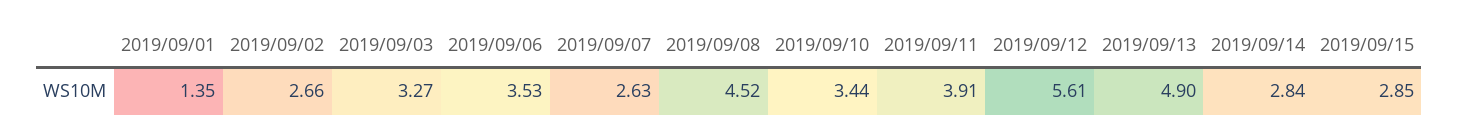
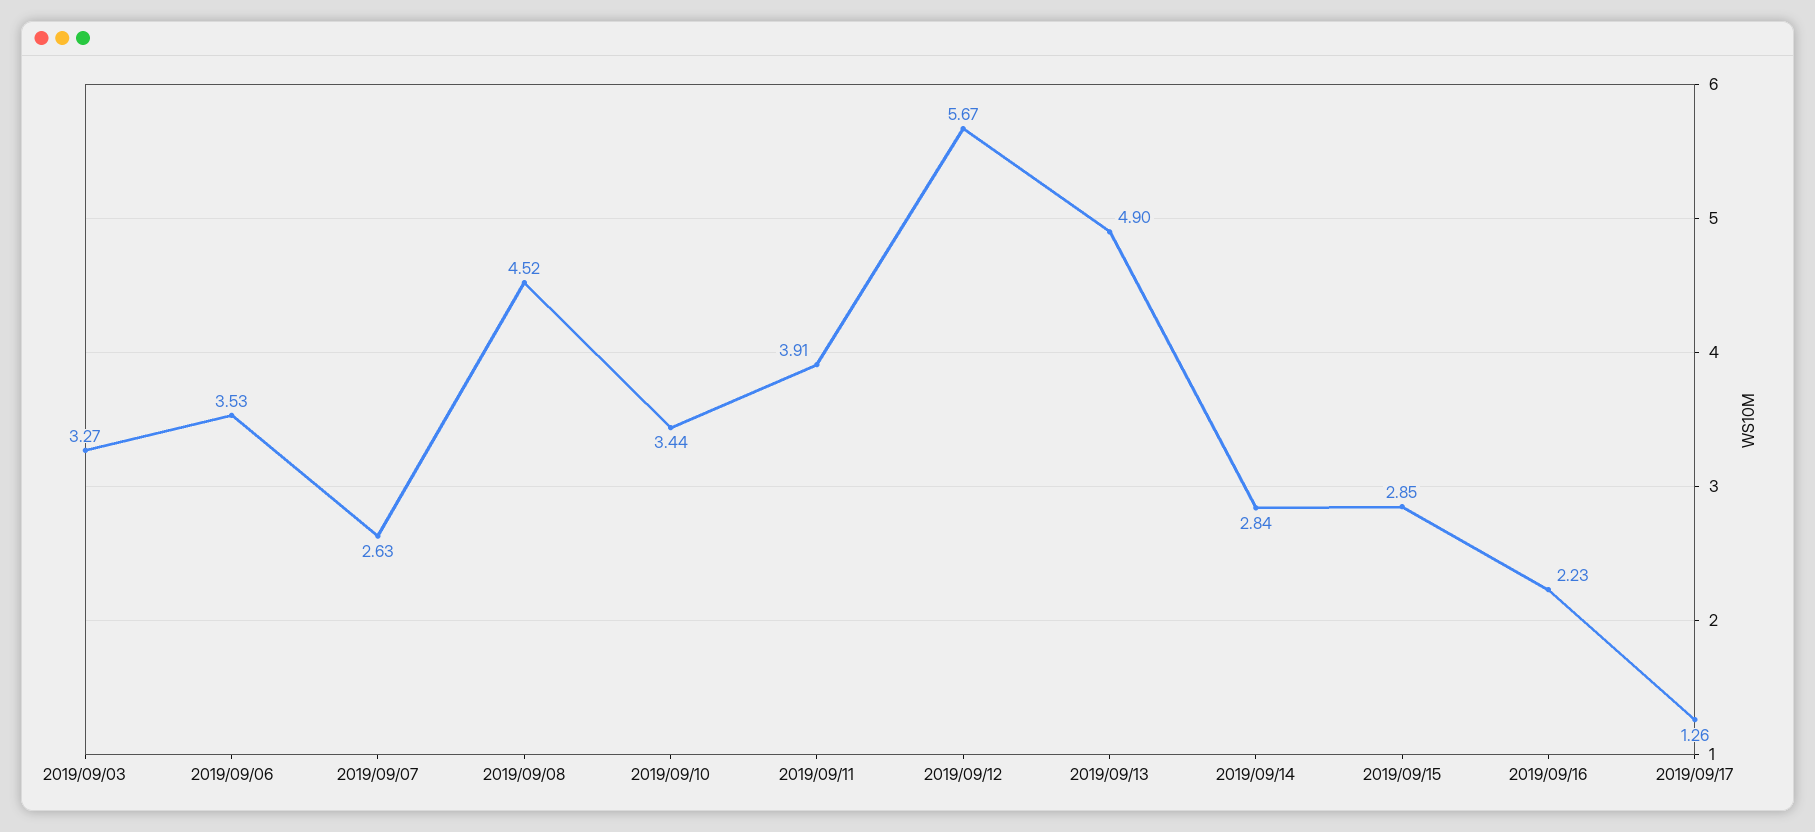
2019/09/01: 1.35 -> none
2019/09/02: 2.66 -> none
2019/09/12: 5.61 -> 5.67
2019/09/16: none -> 2.23
2019/09/17: none -> 1.26

